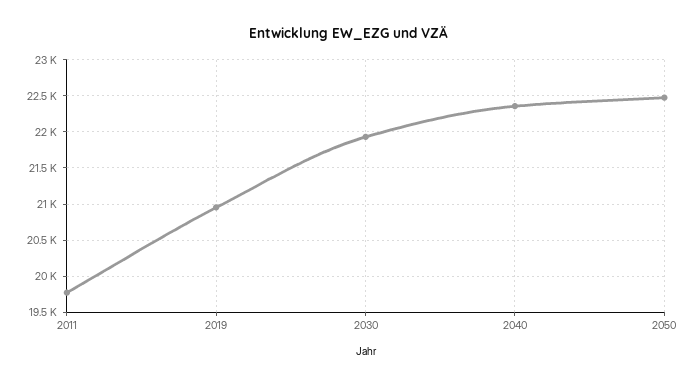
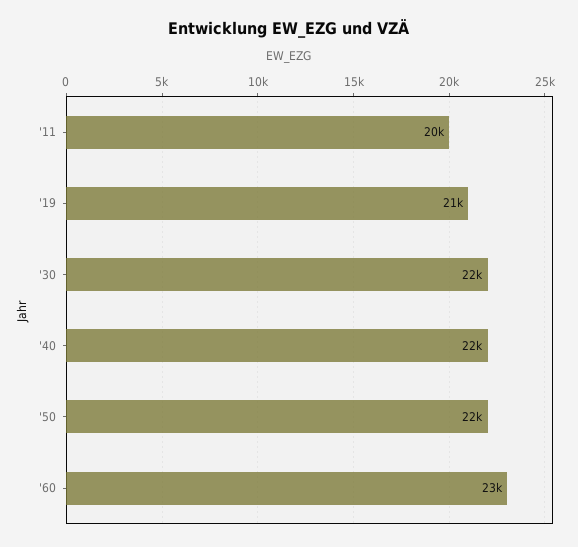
'60: none -> 23000

